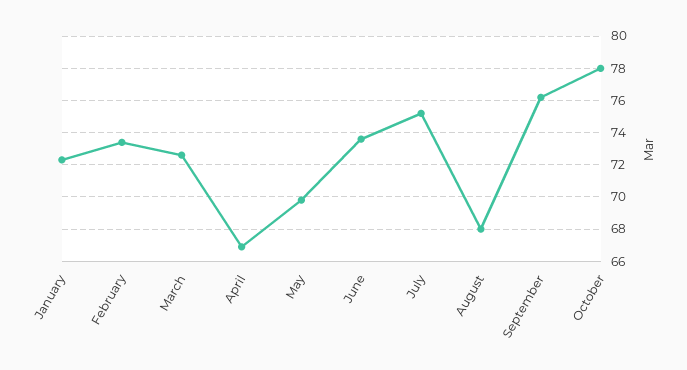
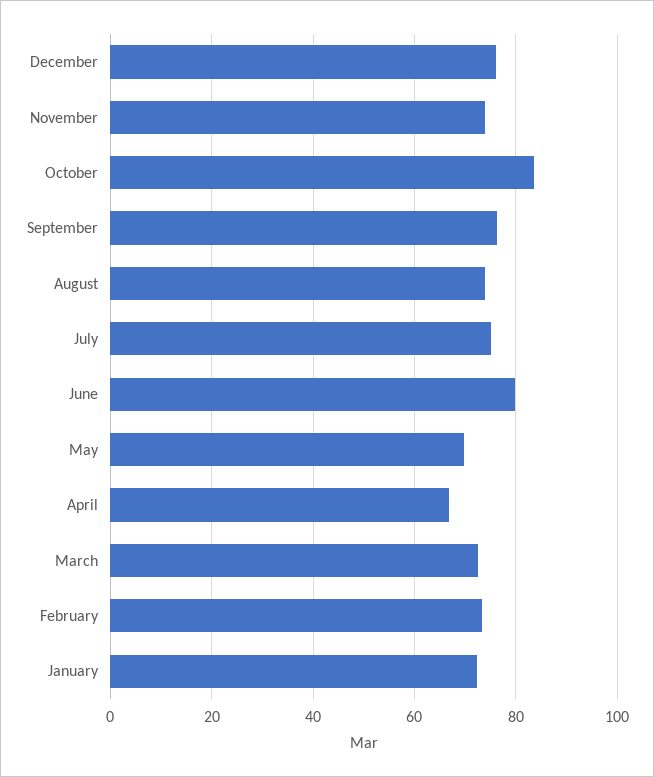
June: 73.5 -> 80
August: 68 -> 74
October: 78 -> 84
December: none -> 76
November: none -> 74

